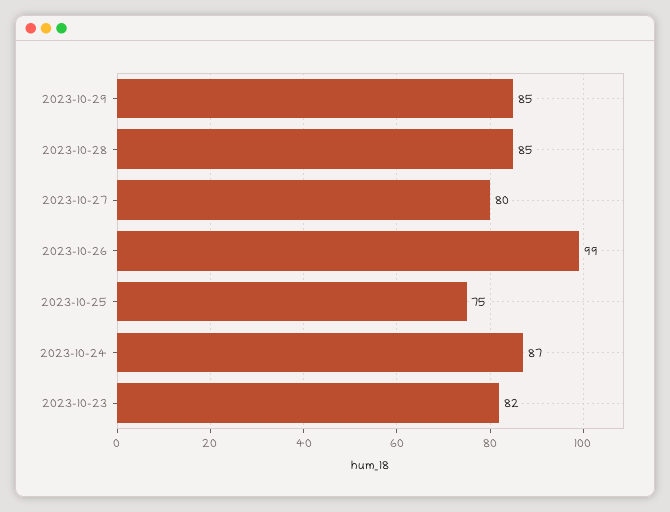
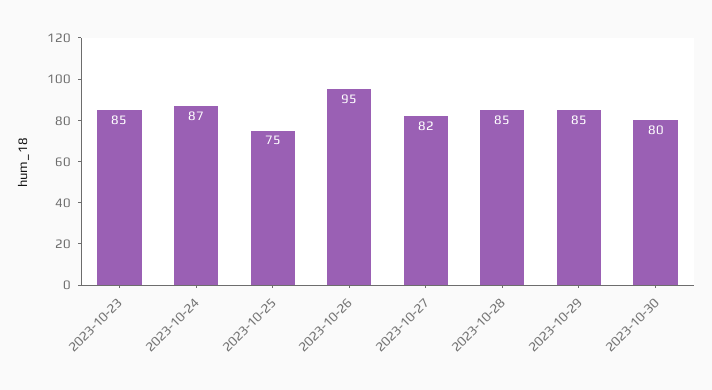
2023-10-27: 80 -> 82
2023-10-26: 99 -> 95
2023-10-23: 82 -> 85
2023-10-30: none -> 80

